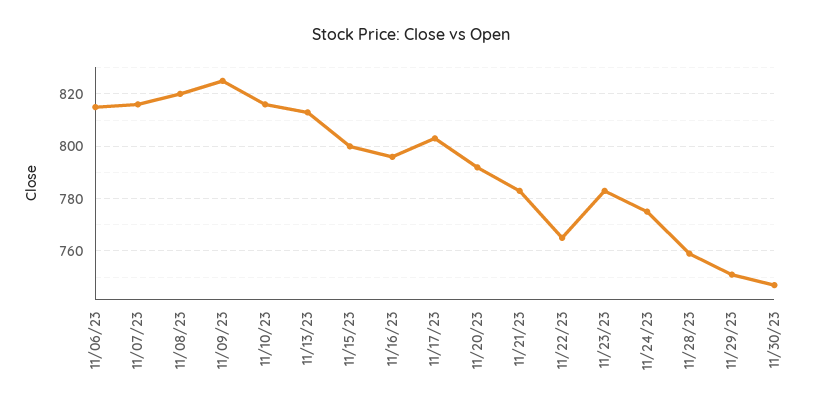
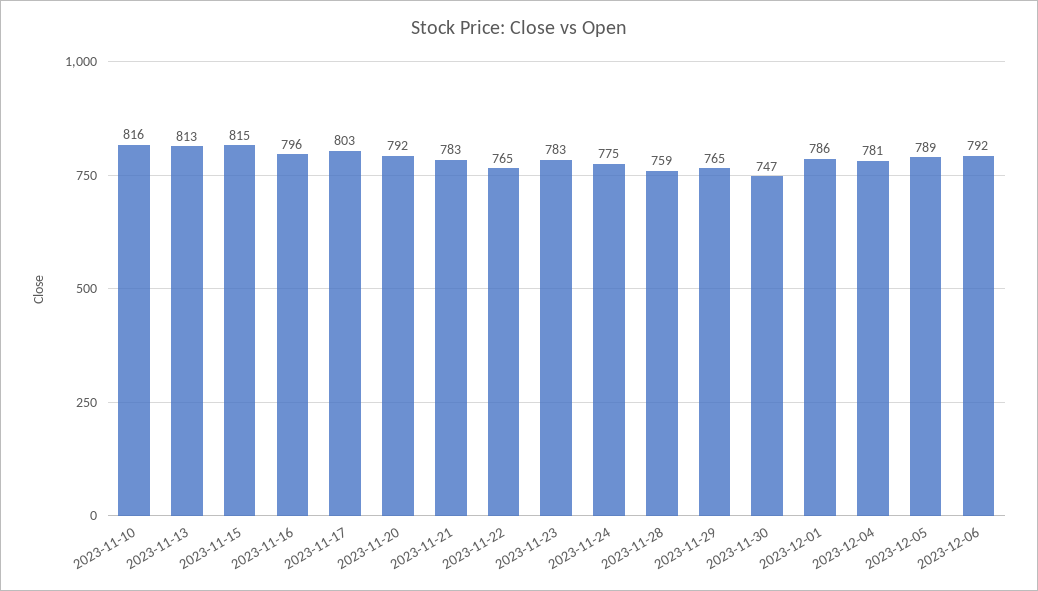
11/06/23: 815 -> none
11/07/23: 815 -> none
11/08/23: 820 -> none
11/09/23: 825 -> none
11/15/23: 800 -> 815
11/29/23: 750 -> 765
2023-12-01: none -> 786
2023-12-04: none -> 781
2023-12-05: none -> 789
2023-12-06: none -> 792

